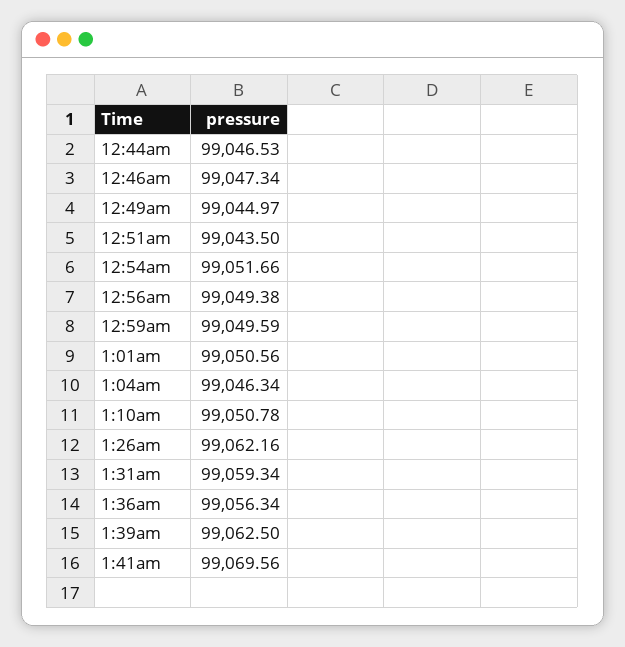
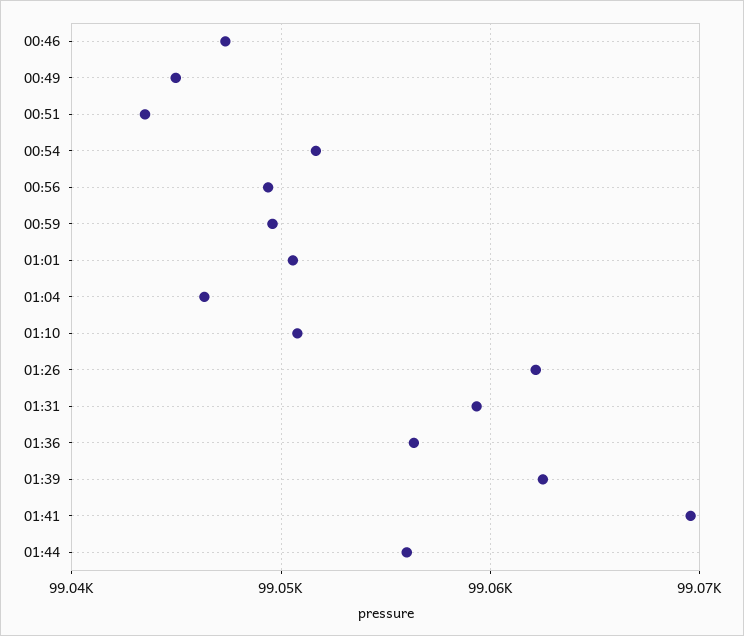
12:44am: 99046.53 -> none
01:44: none -> 99056

